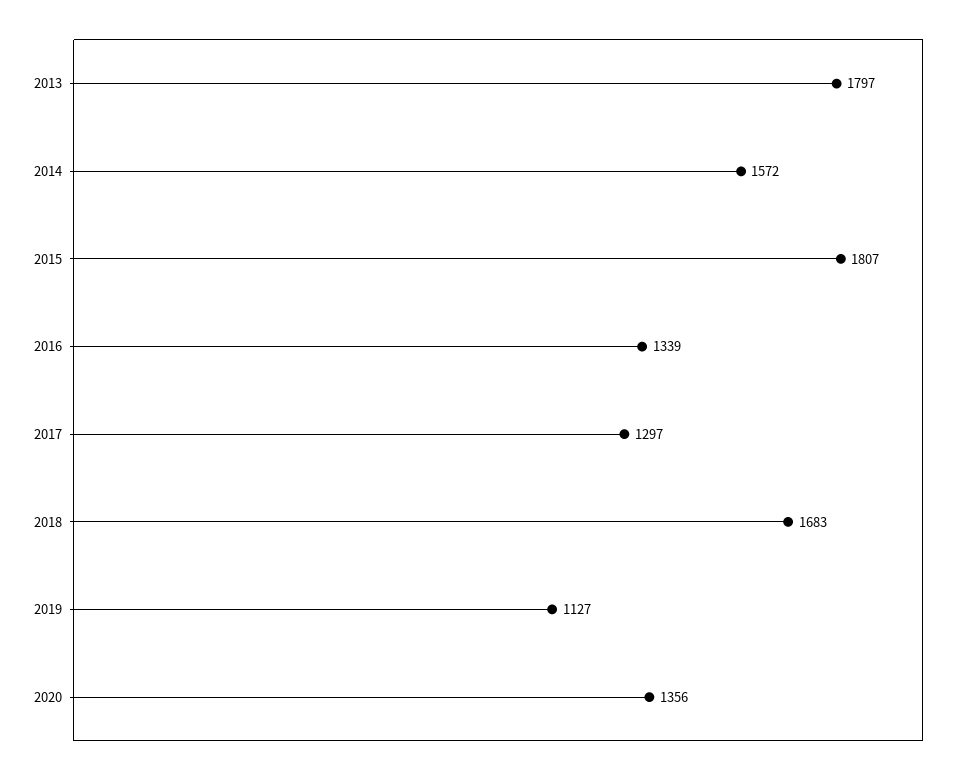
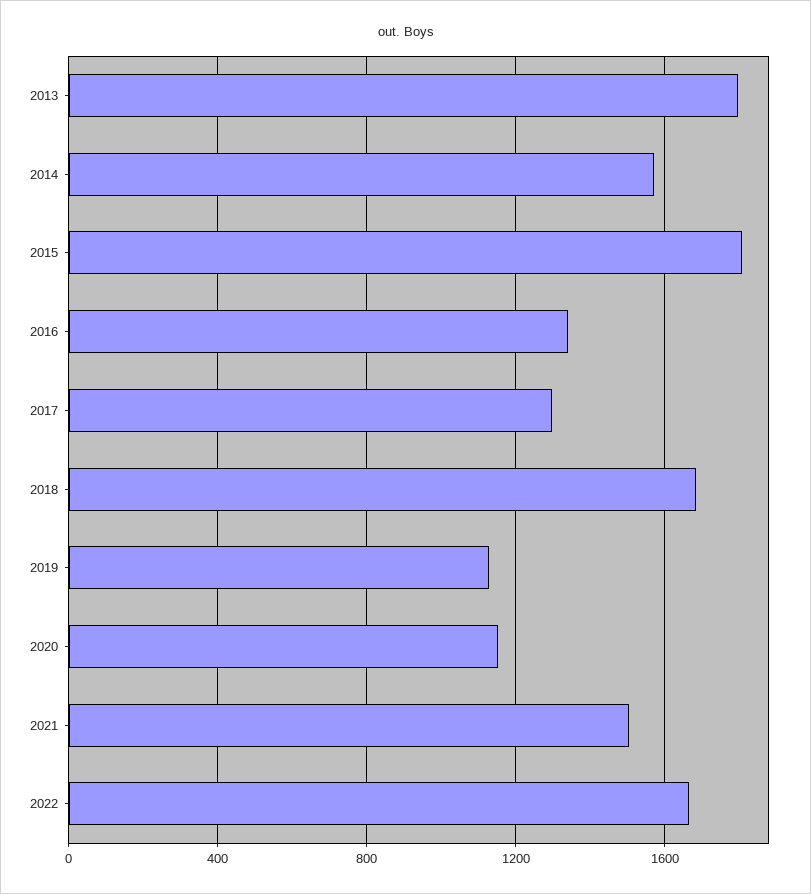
2020: 1356 -> 1150
2021: none -> 1500
2022: none -> 1650

